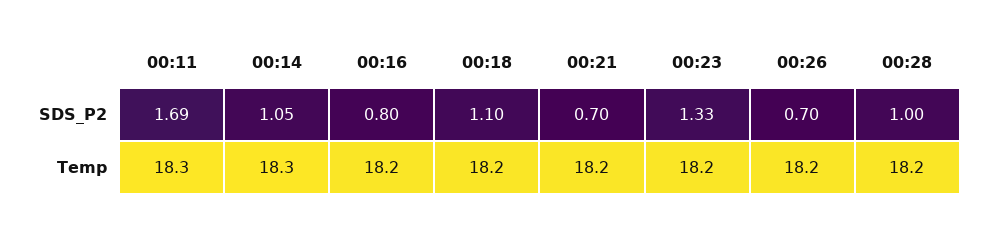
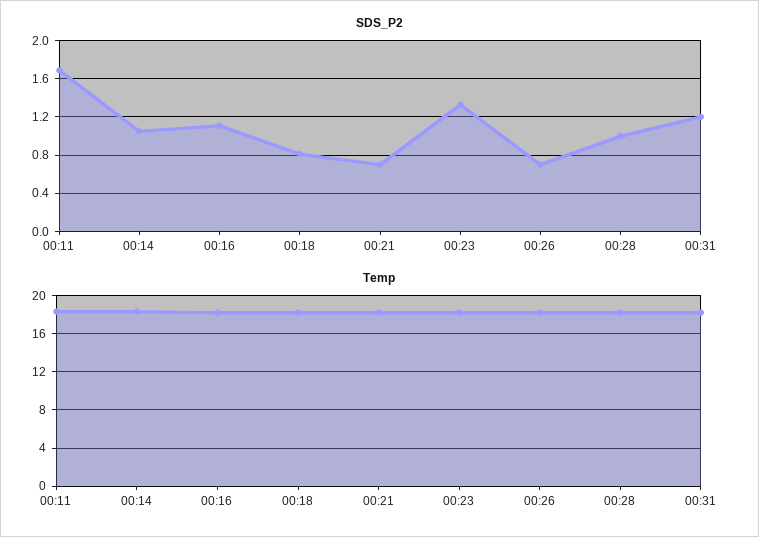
SDS_P2, 00:16: 0.8 -> 1.1
SDS_P2, 00:18: 1.1 -> 0.8
SDS_P2, 00:31: none -> 1.2
Temp, 00:31: none -> 18

